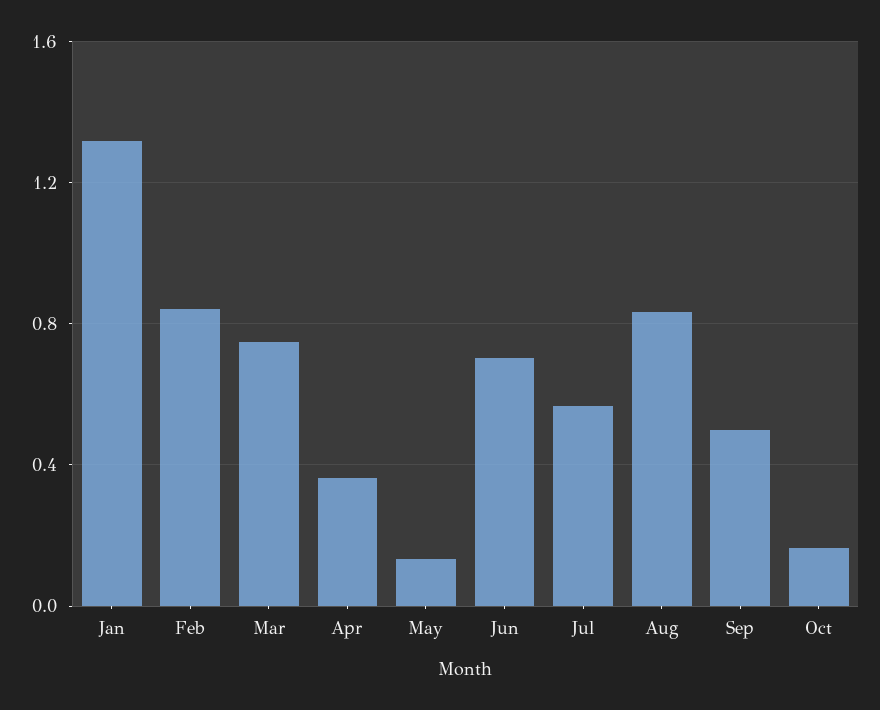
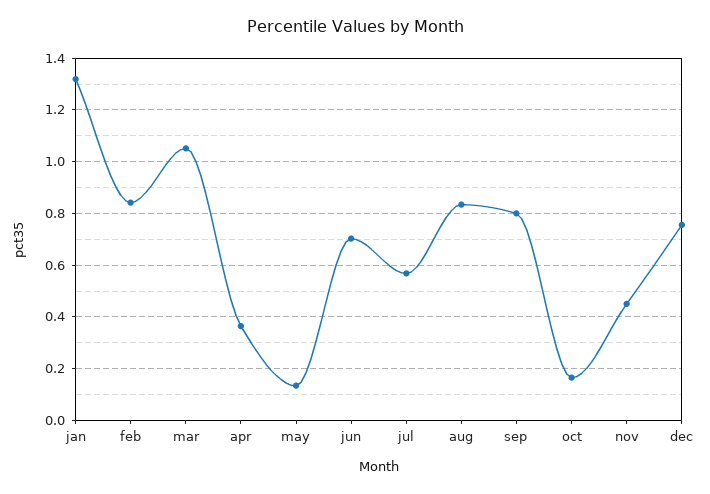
Mar: 0.75 -> 1.05
Sep: 0.5 -> 0.8
nov: none -> 0.45
dec: none -> 0.75

